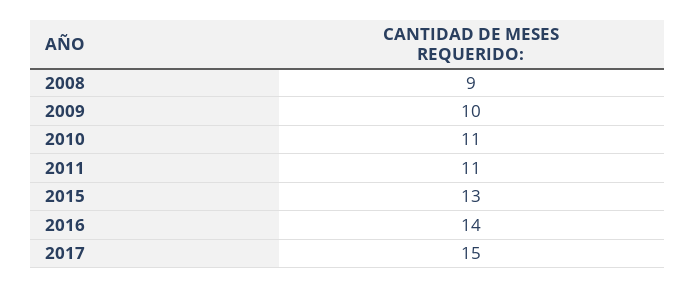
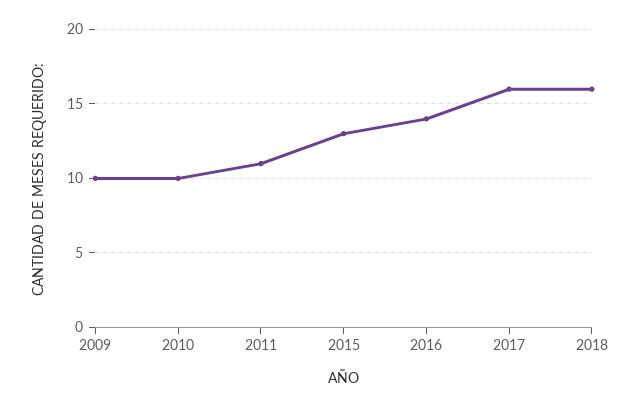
2008: 9 -> none
2010: 11 -> 10
2017: 15 -> 16
2018: none -> 16

